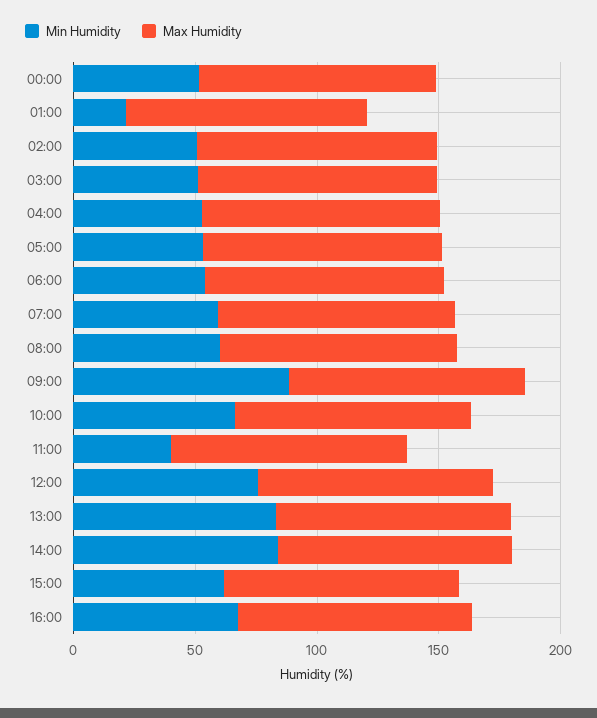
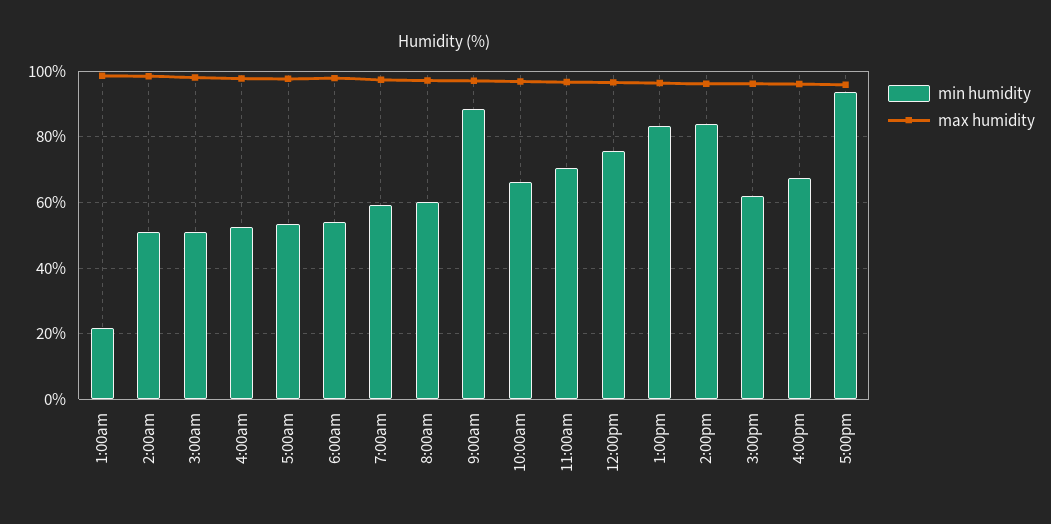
Min Humidity, 00:00: 50 -> none
Max Humidity, 00:00: 100 -> none
Min Humidity, 11:00: 40 -> 70
Min Humidity, 5:00pm: none -> 94
Max Humidity, 5:00pm: none -> 96

